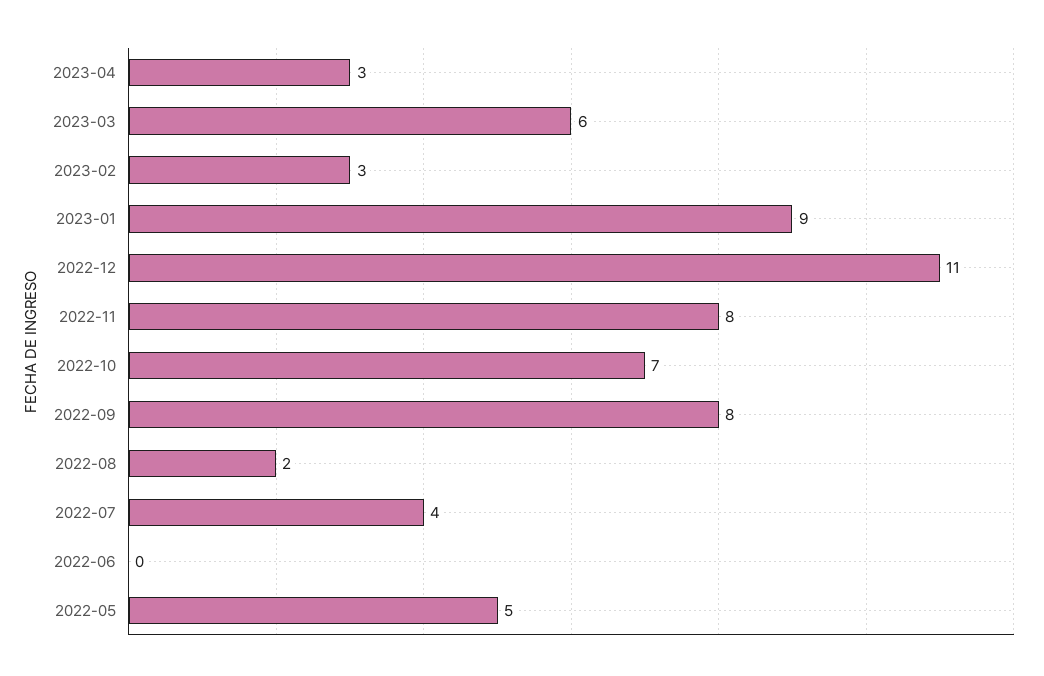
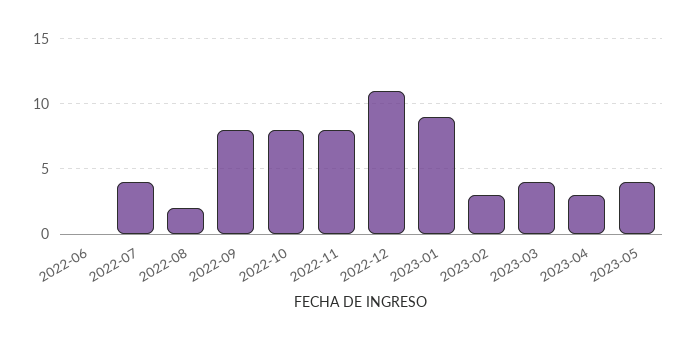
2023-03: 6 -> 4
2022-10: 7 -> 8
2022-05: 5 -> none
2023-05: none -> 4

